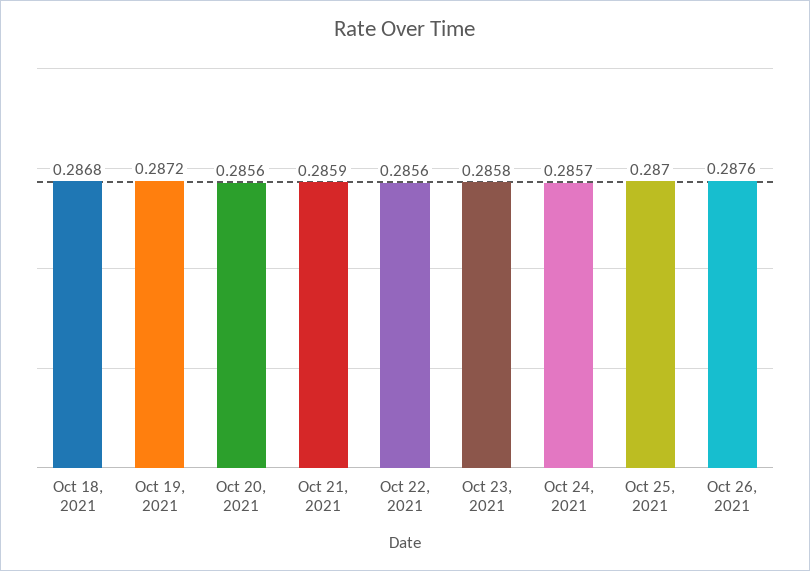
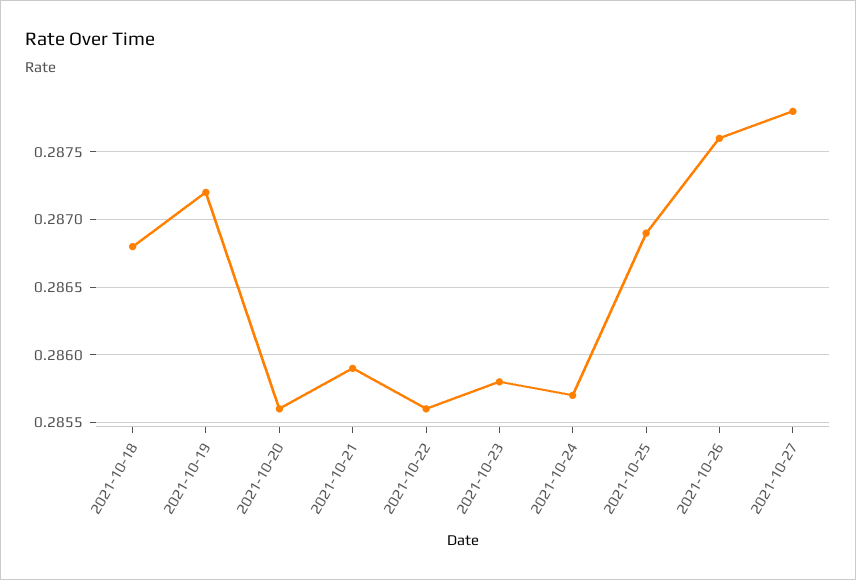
Oct 25, 2021: 0.287 -> 0.2869
2021-10-27: none -> 0.2878

